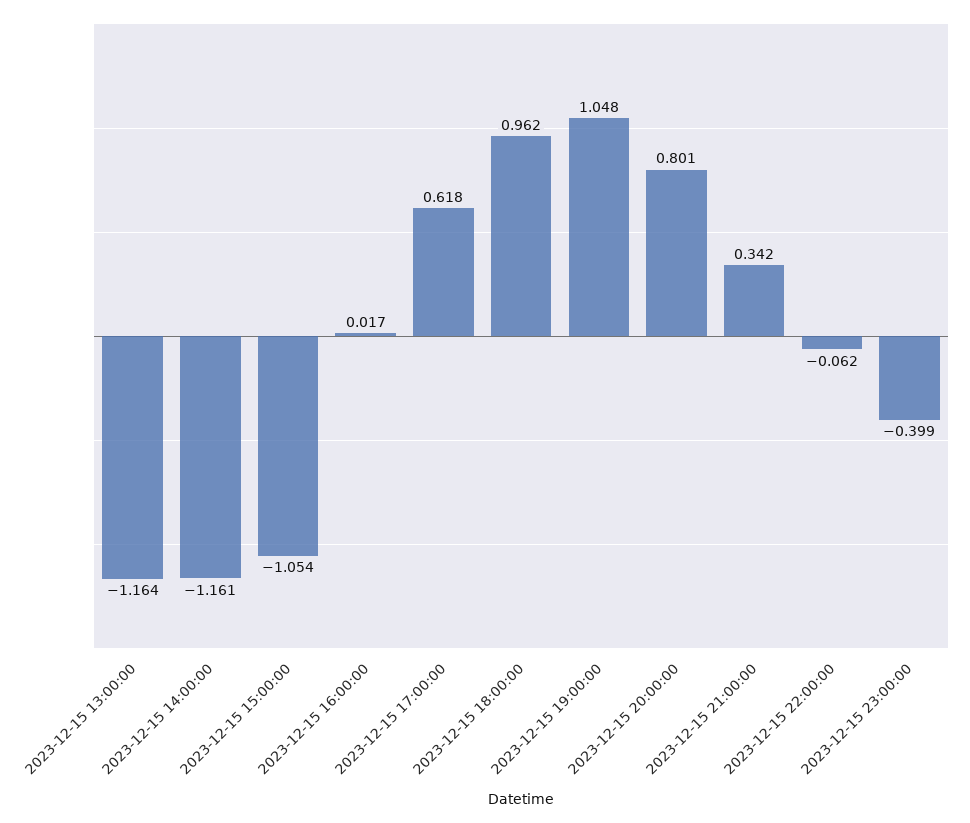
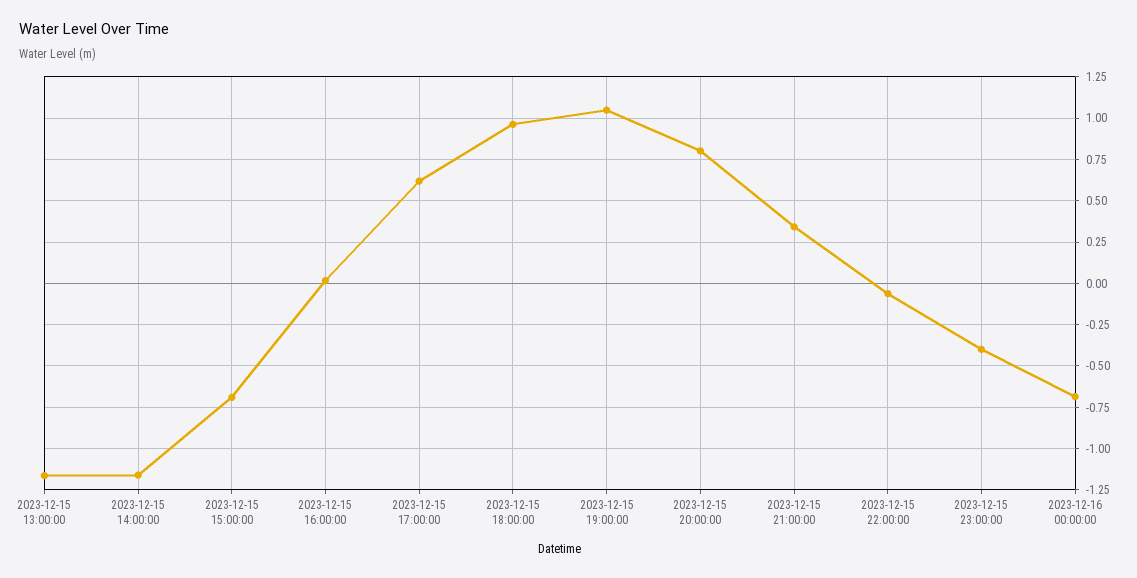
2023-12-15 15:00:00: -1.054 -> -0.7
2023-12-16 00:00:00: none -> -0.7

